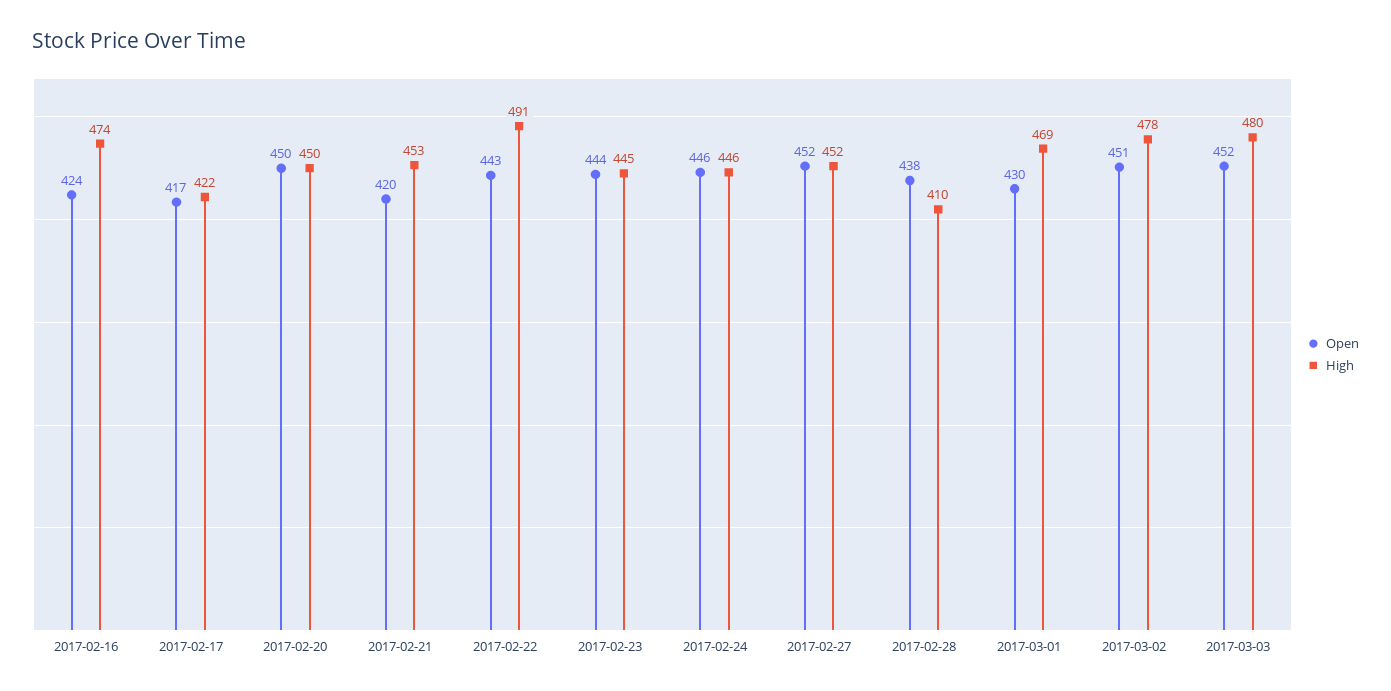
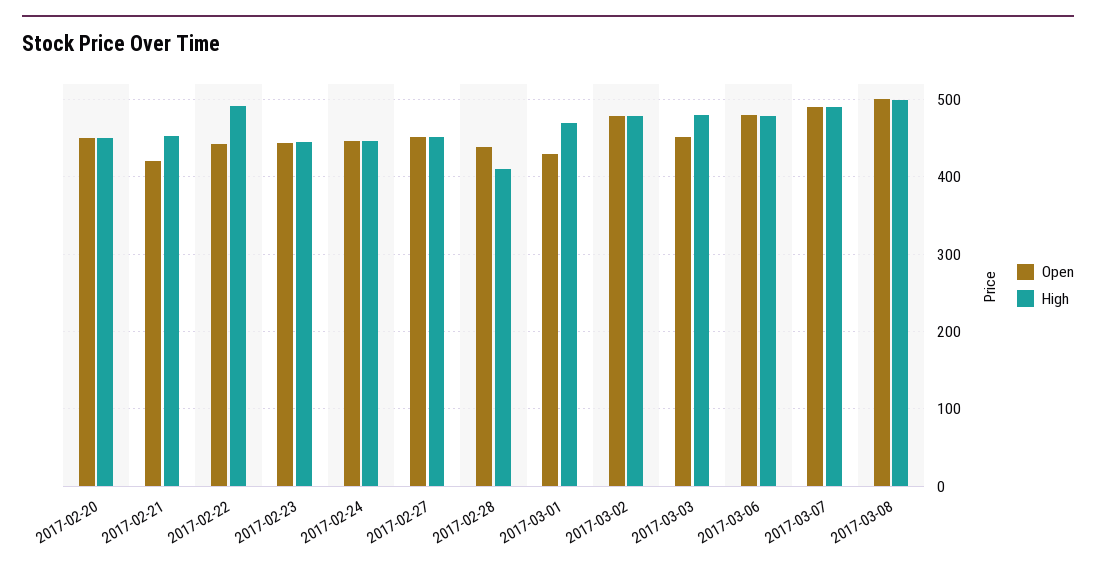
Open, 2017-02-16: 424 -> none
High, 2017-02-16: 474 -> none
Open, 2017-02-17: 417 -> none
High, 2017-02-17: 422 -> none
Open, 2017-03-02: 451 -> 480
Open, 2017-03-06: none -> 480
High, 2017-03-06: none -> 480
Open, 2017-03-07: none -> 490
High, 2017-03-07: none -> 490
Open, 2017-03-08: none -> 500
High, 2017-03-08: none -> 500

